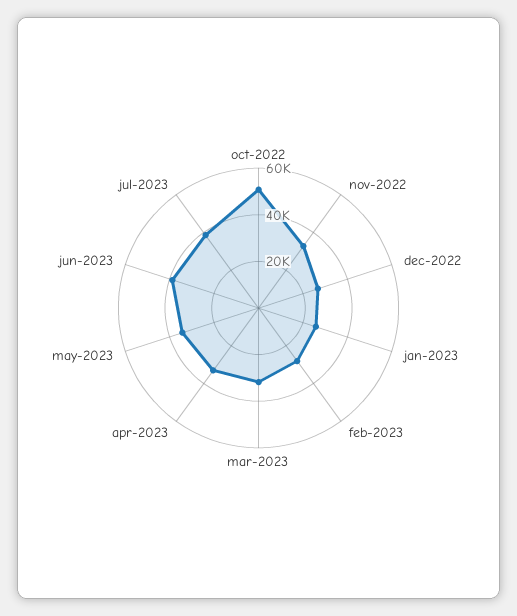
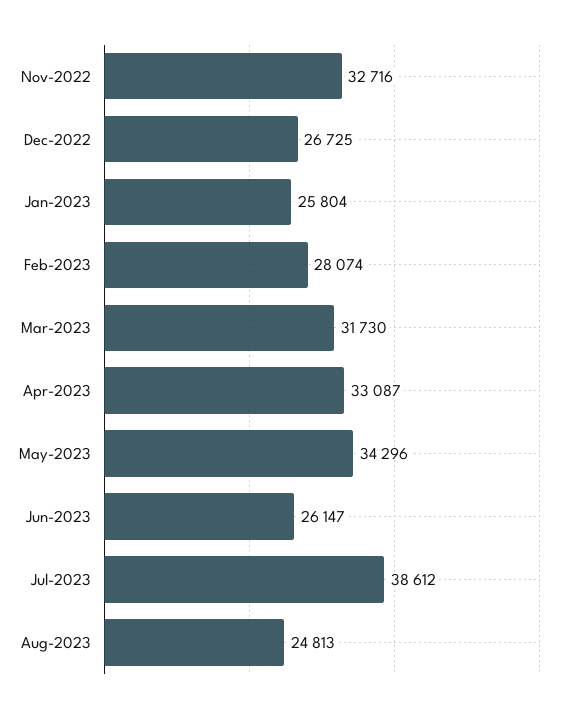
oct-2022: 50000 -> none
jun-2023: 40000 -> 26147
Aug-2023: none -> 24813

